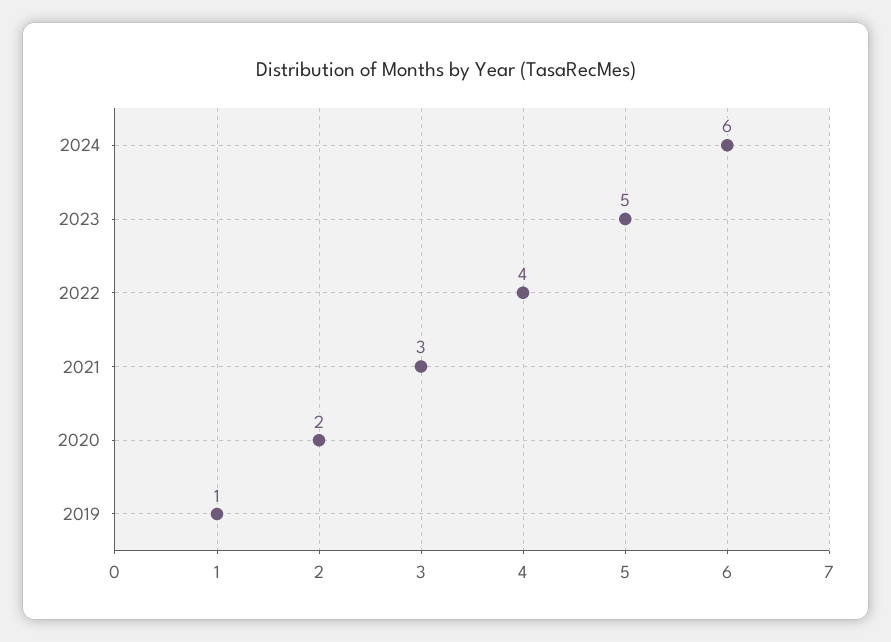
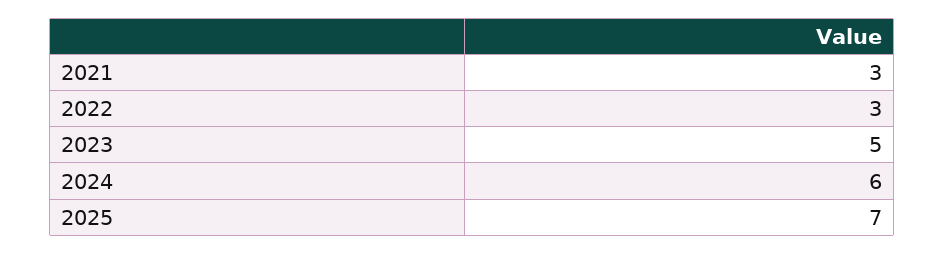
2022: 4 -> 3
2020: 2 -> none
2019: 1 -> none
2025: none -> 7

